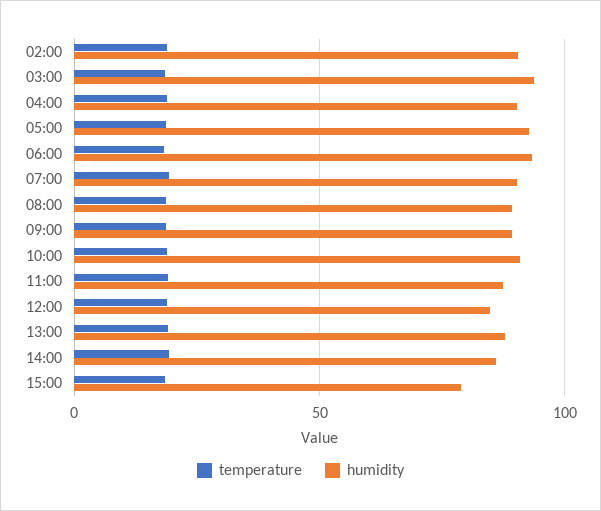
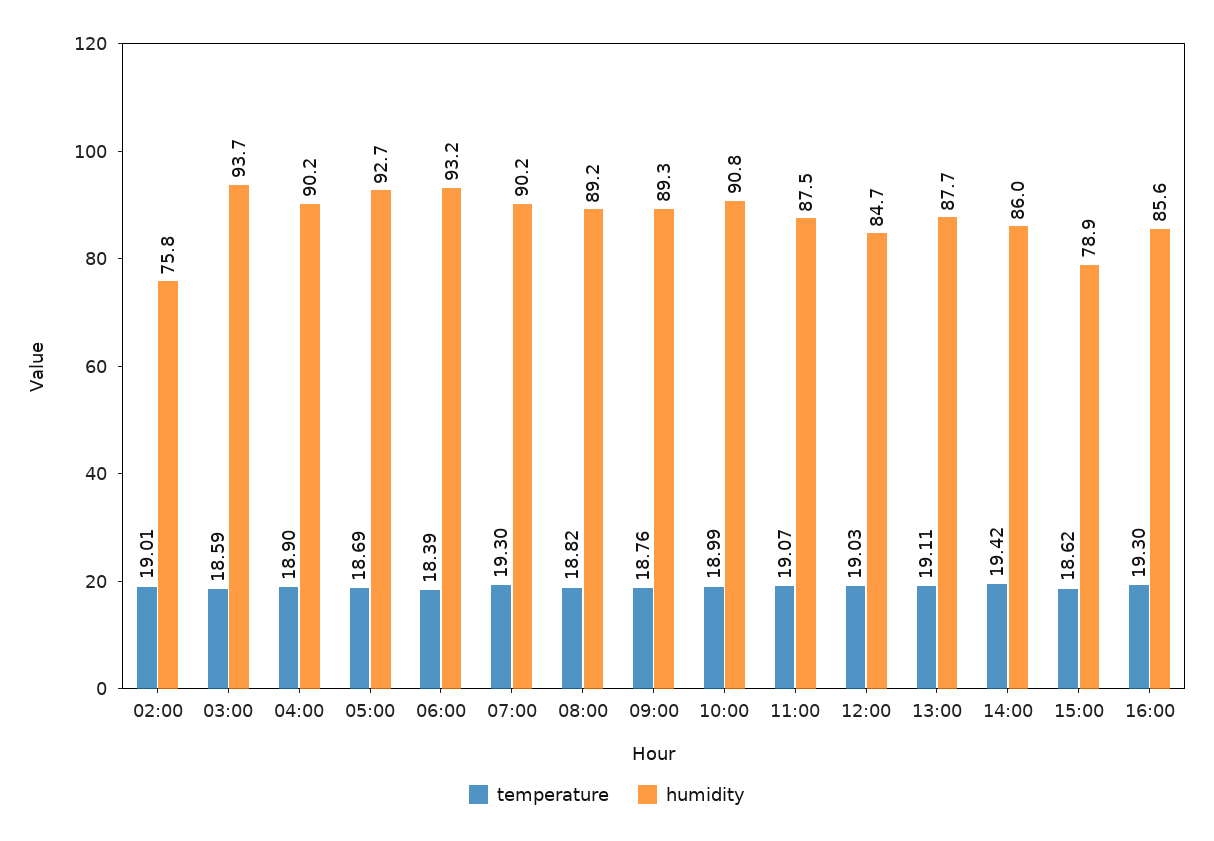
humidity, 02:00: 90 -> 75.8
temperature, 16:00: none -> 19.3
humidity, 16:00: none -> 85.6

